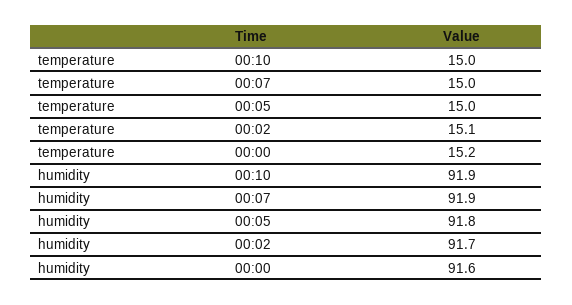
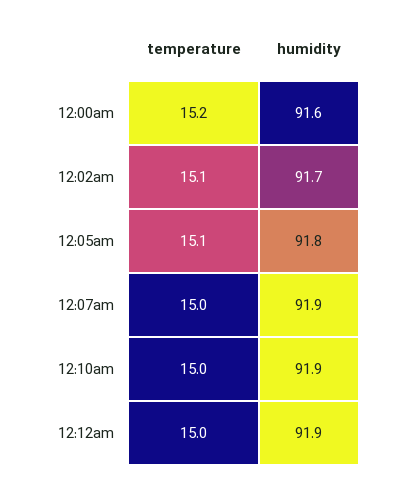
temperature, 00:05: 15 -> 15.1
temperature, 12:12am: none -> 15
humidity, 12:12am: none -> 91.9

